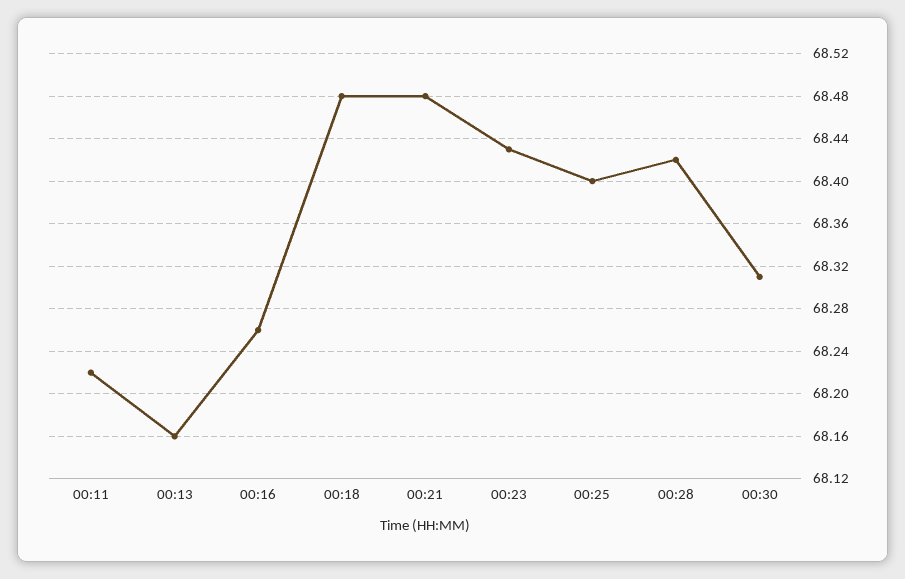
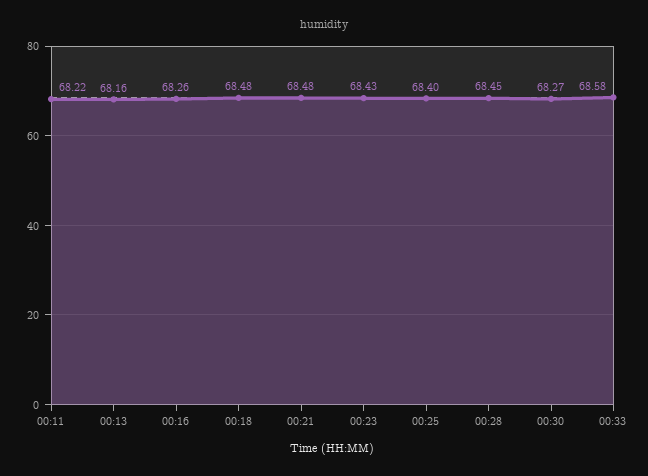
00:28: 68.42 -> 68.45
00:30: 68.31 -> 68.27
00:33: none -> 68.58

